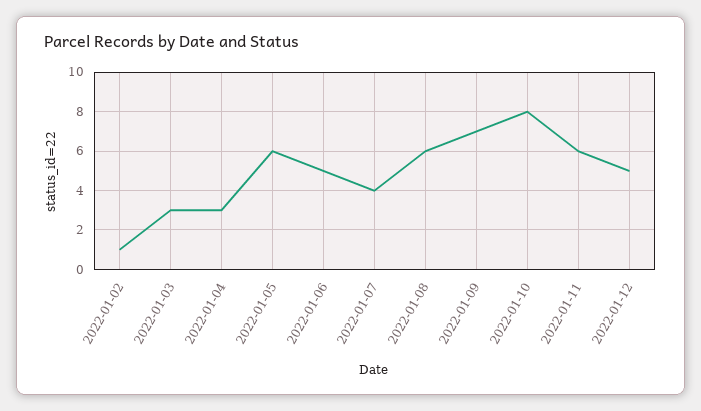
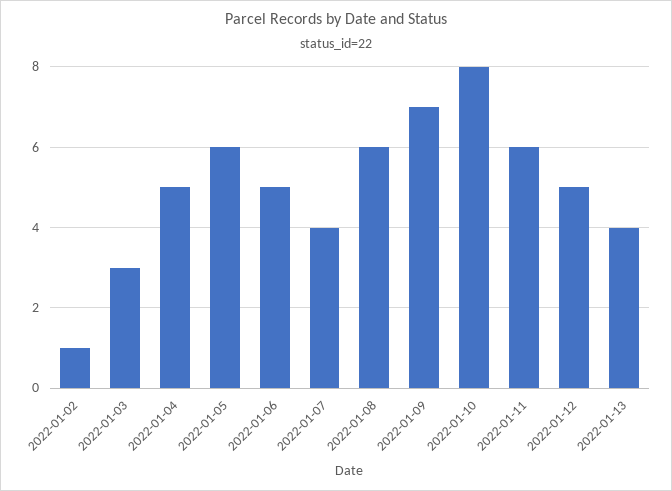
2022-01-04: 3 -> 5
2022-01-13: none -> 4

